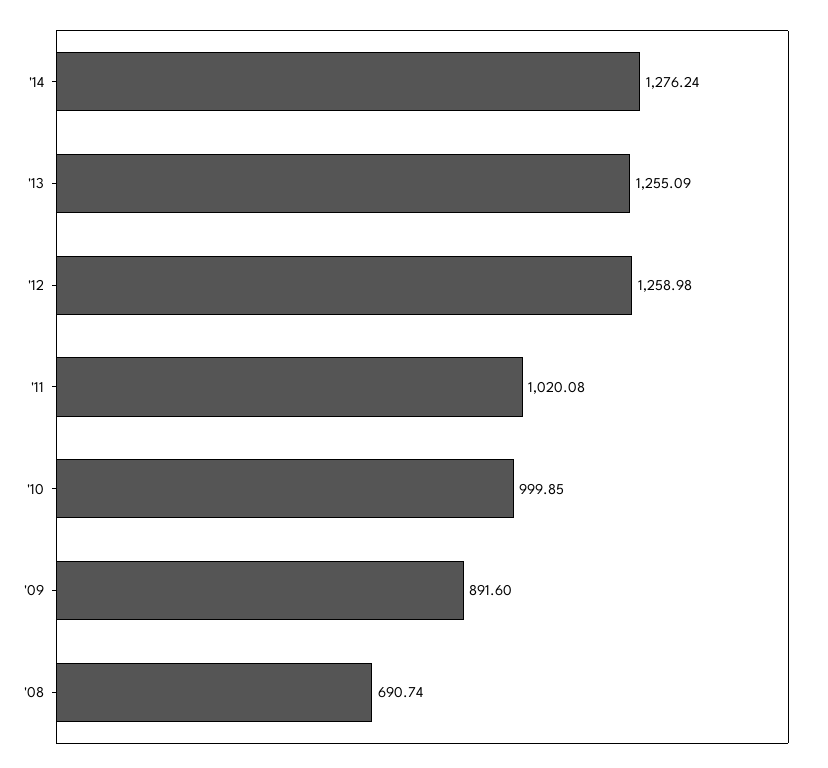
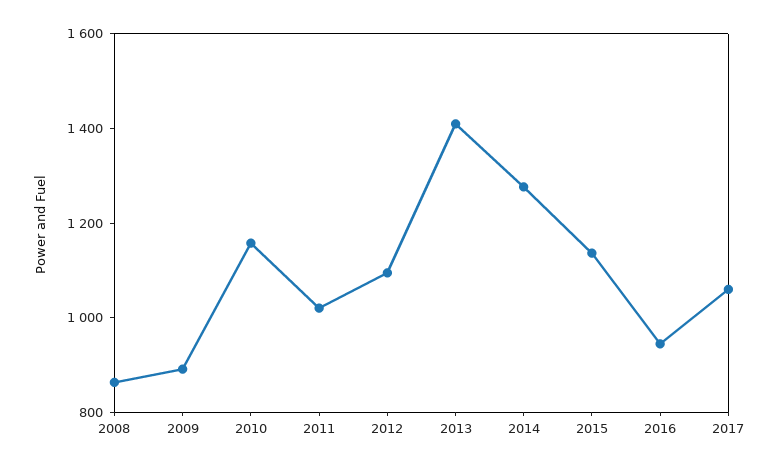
'13: 1255.09 -> 1400
'12: 1258.98 -> 1100
'10: 999.85 -> 1150
'08: 690.74 -> 850
2015: none -> 1150
2016: none -> 950
2017: none -> 1050

